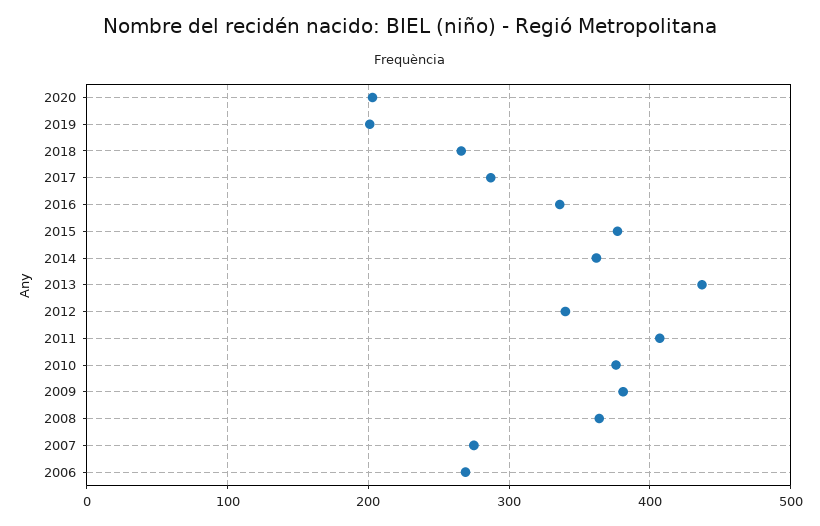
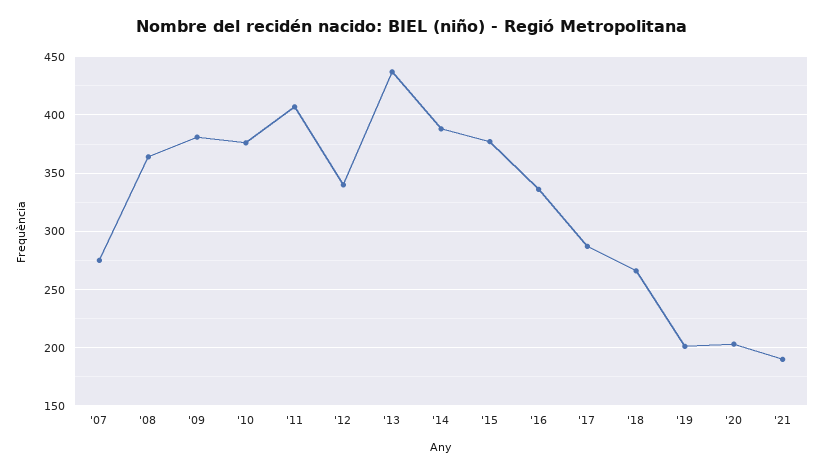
2014: 360 -> 390
2006: 270 -> none
'21: none -> 190

